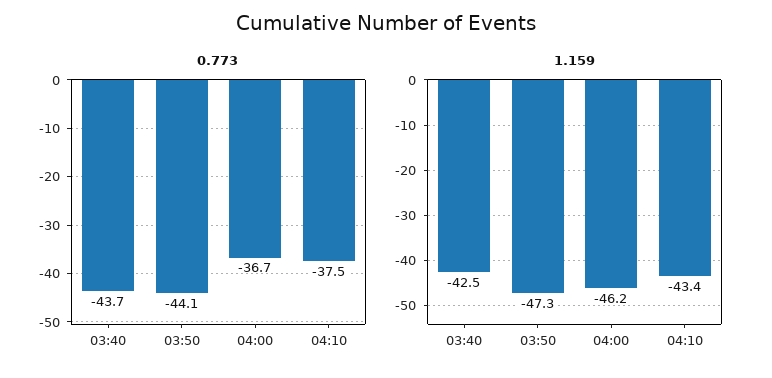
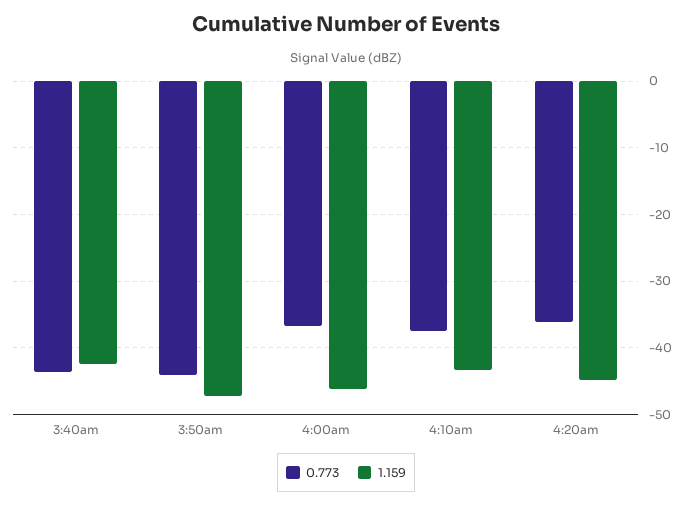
0.773, 4:20am: none -> -36
1.159, 4:20am: none -> -45

